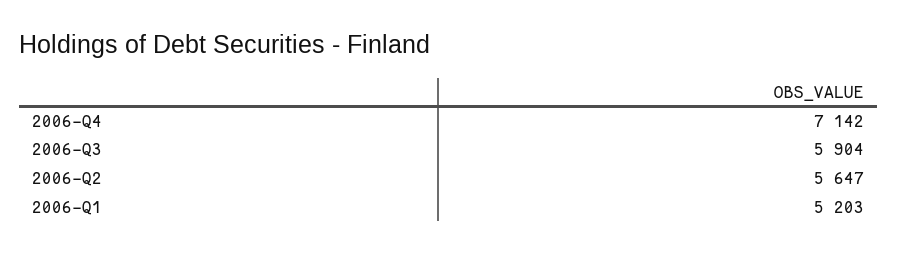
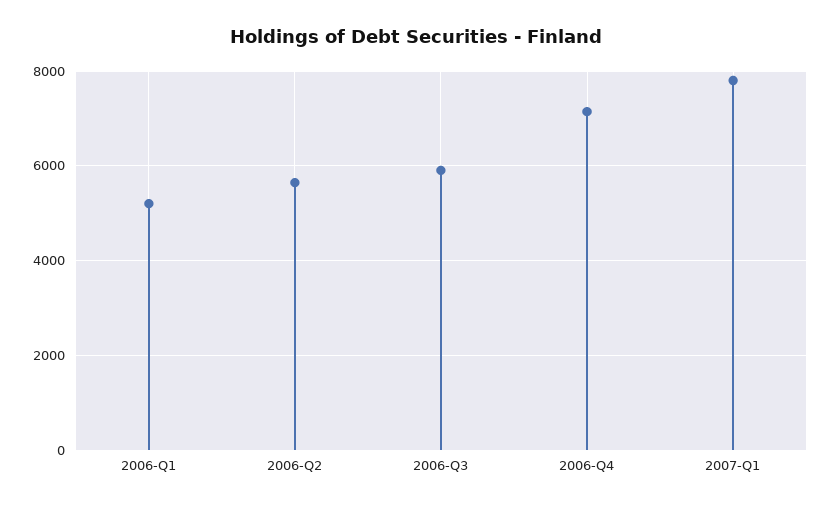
2007-Q1: none -> 7800

